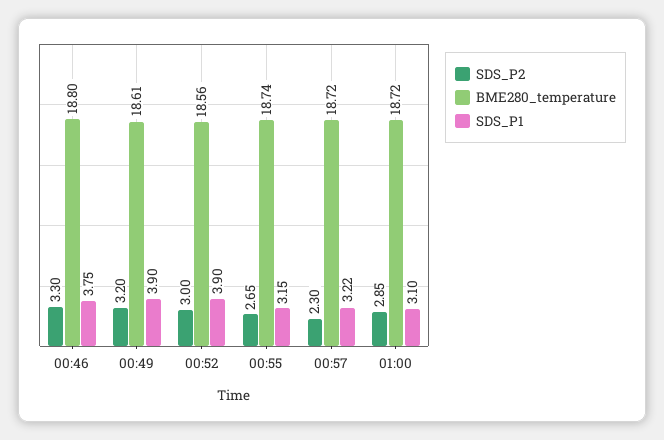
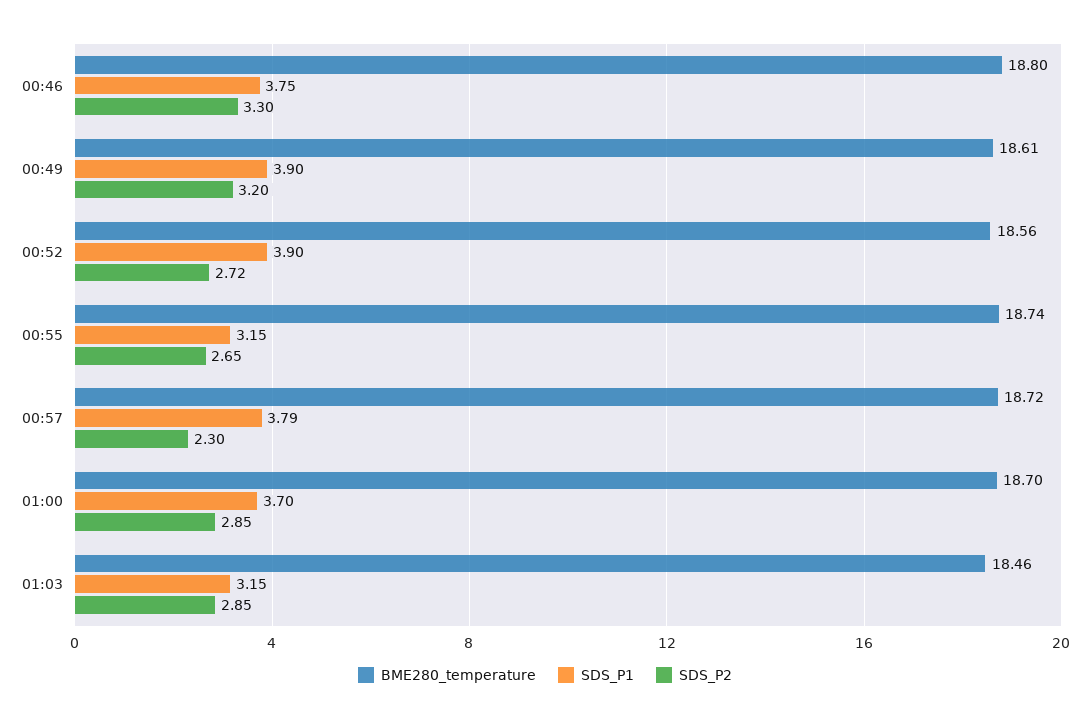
SDS_P2, 00:52: 3 -> 2.72
SDS_P1, 00:57: 3.22 -> 3.79
BME280_temperature, 01:00: 18.72 -> 18.7
SDS_P1, 01:00: 3.1 -> 3.7
BME280_temperature, 01:03: none -> 18.46
SDS_P1, 01:03: none -> 3.15
SDS_P2, 01:03: none -> 2.85

